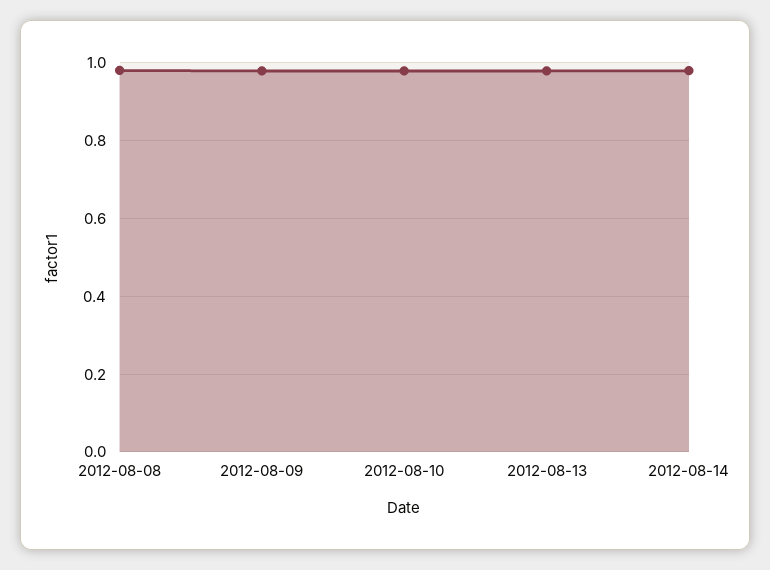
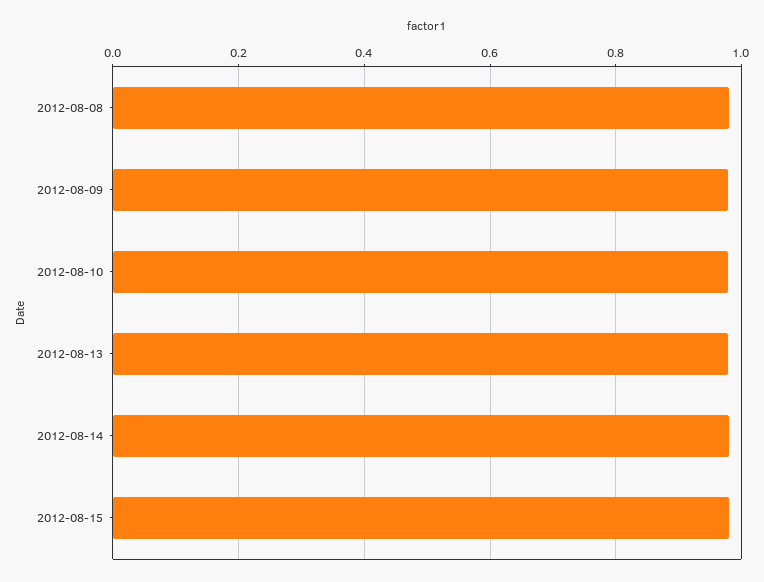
2012-08-15: none -> 0.98

